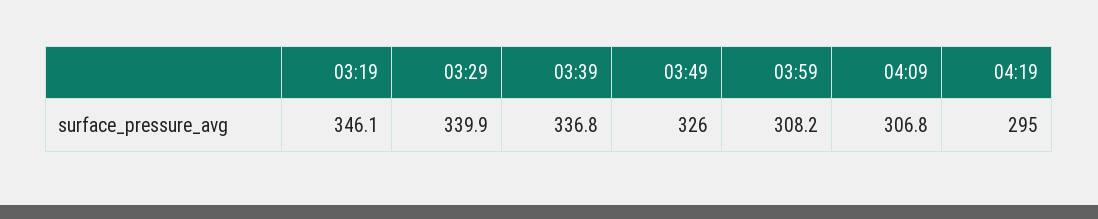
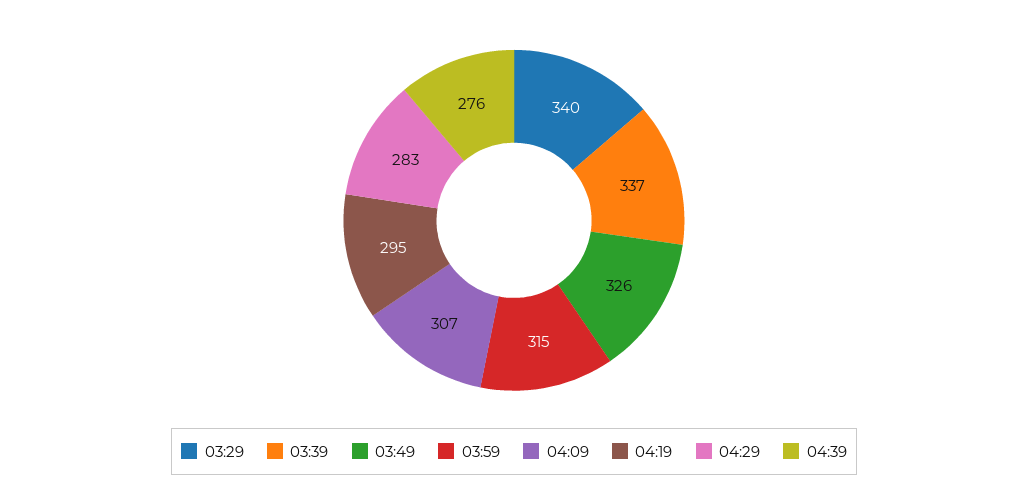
03:19: 346.1 -> none
03:59: 308.2 -> 315
04:29: none -> 283
04:39: none -> 276

